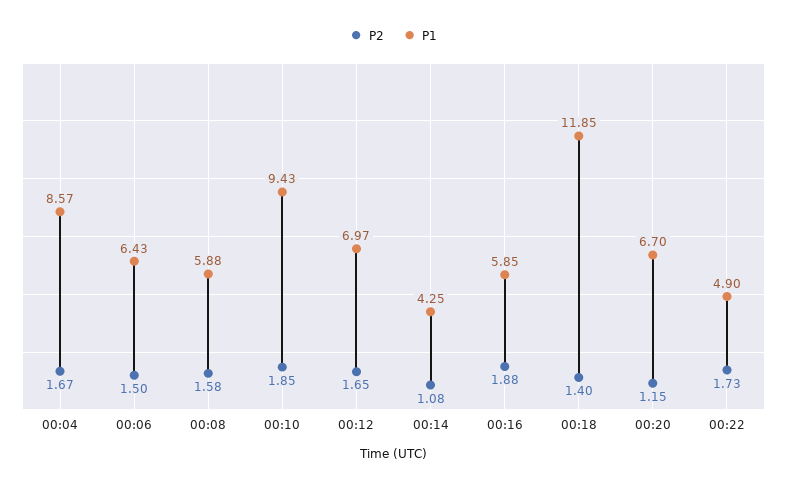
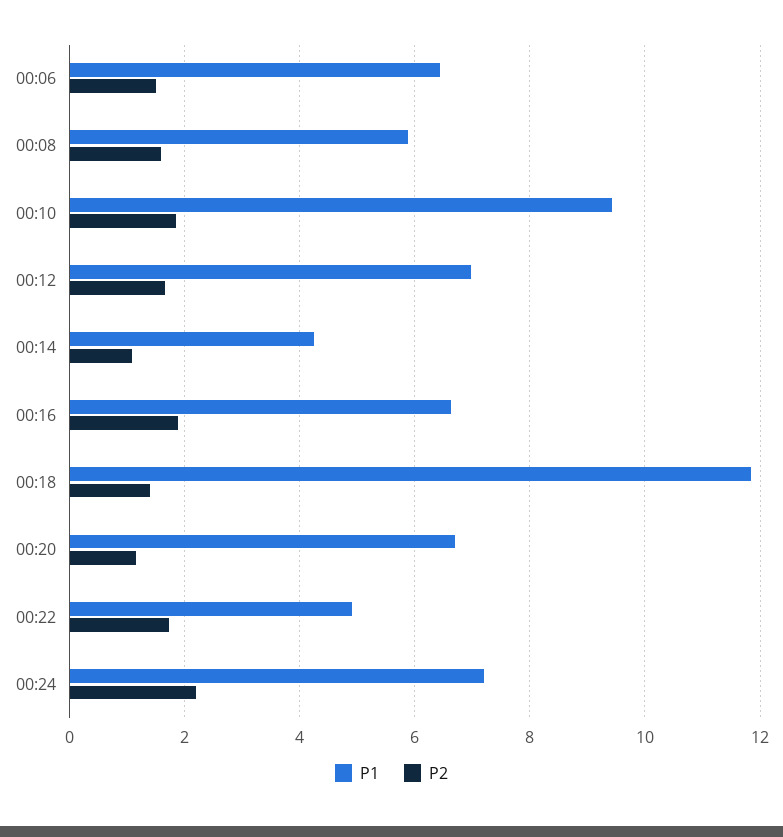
P2, 00:04: 1.67 -> none
P1, 00:04: 8.57 -> none
P1, 00:16: 5.85 -> 6.6
P1, 00:24: none -> 7.2
P2, 00:24: none -> 2.2

